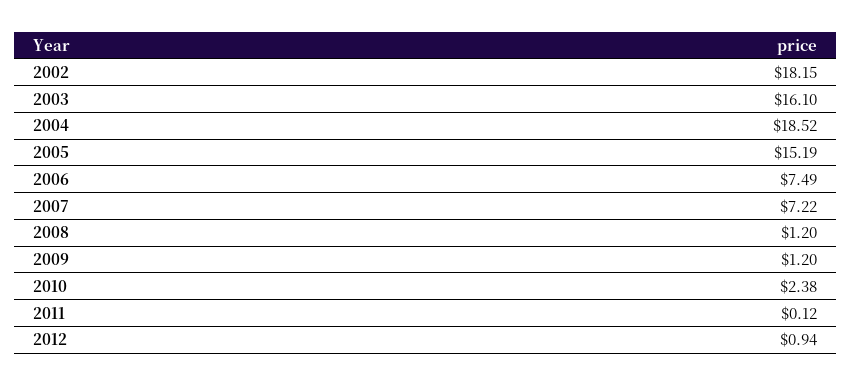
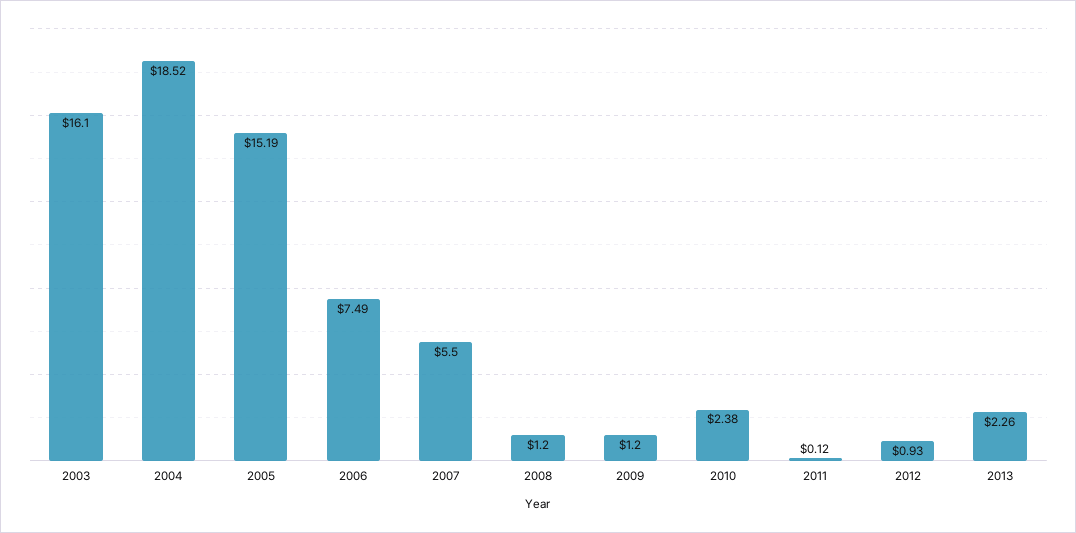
2002: 18.15 -> none
2007: 7.22 -> 5.5
2012: 0.94 -> 0.93
2013: none -> 2.26

